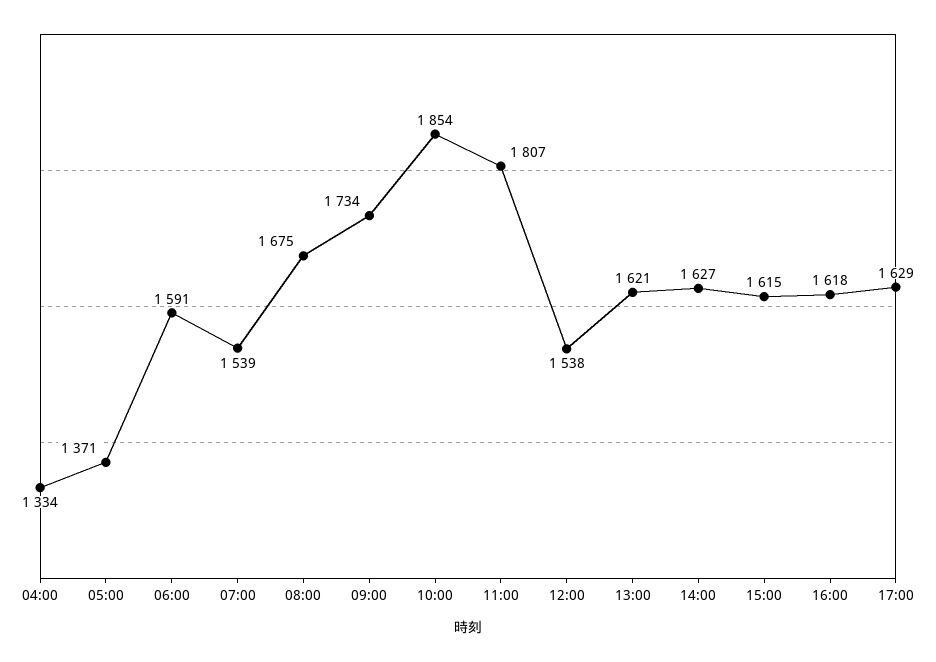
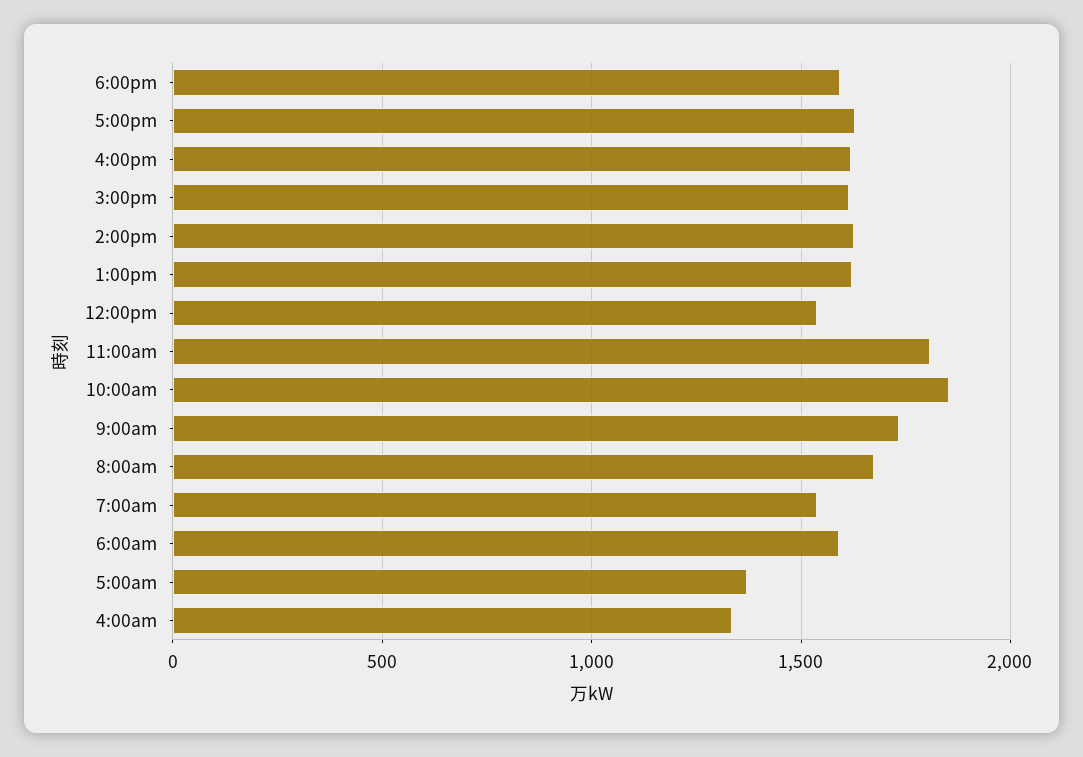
6:00pm: none -> 1600

